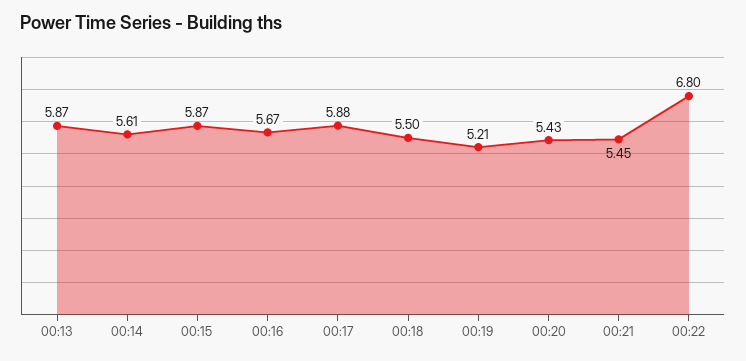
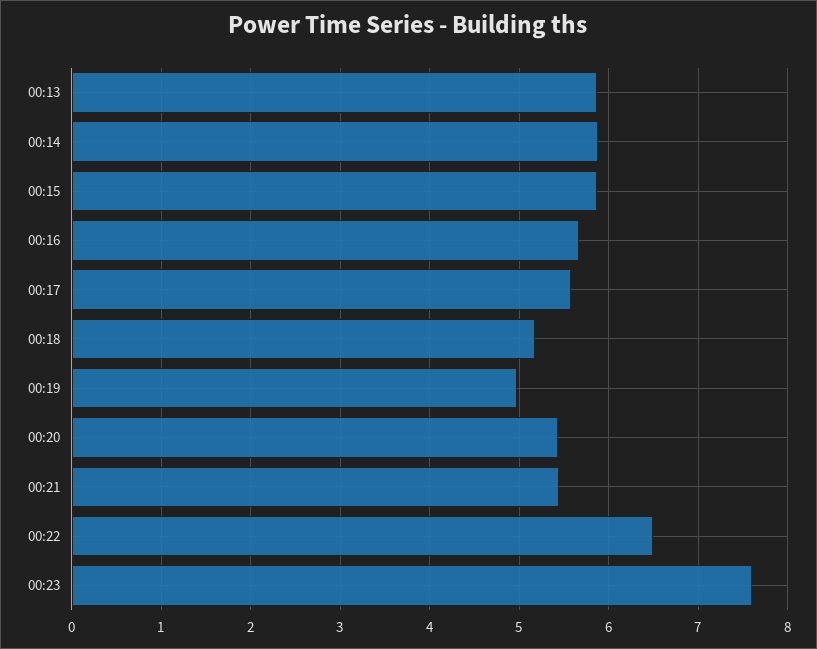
00:14: 5.61 -> 5.9
00:17: 5.88 -> 5.6
00:18: 5.5 -> 5.2
00:19: 5.21 -> 5
00:22: 6.8 -> 6.5
00:23: none -> 7.6

